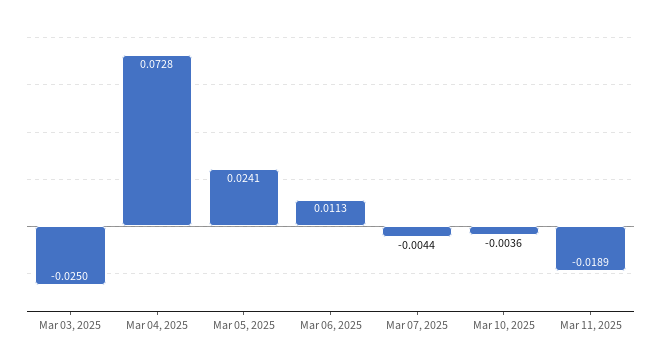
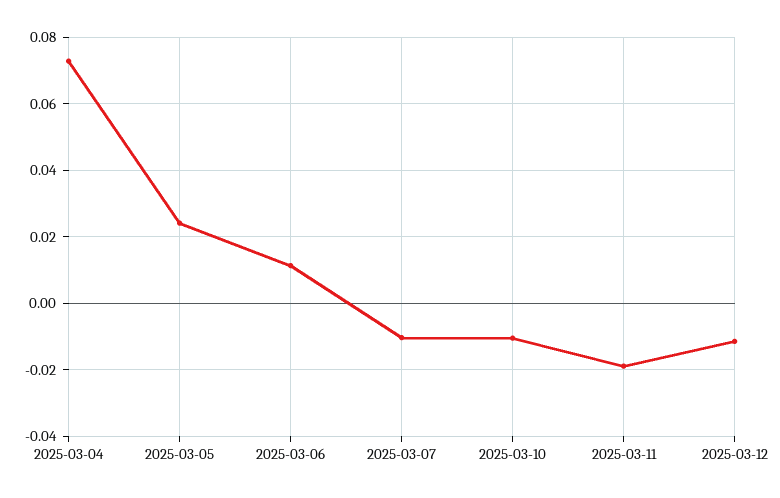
Mar 03, 2025: -0.025 -> none
Mar 07, 2025: -0.0044 -> -0.01
Mar 10, 2025: -0.0036 -> -0.01
2025-03-12: none -> -0.012

